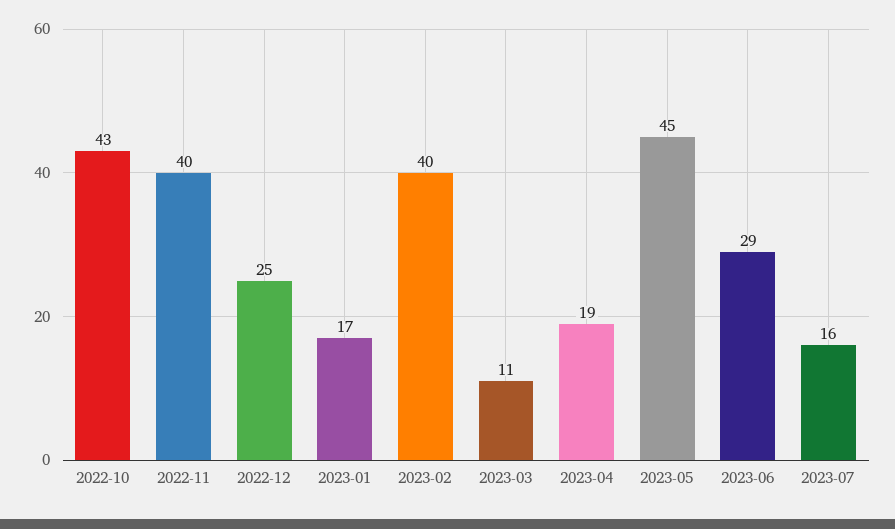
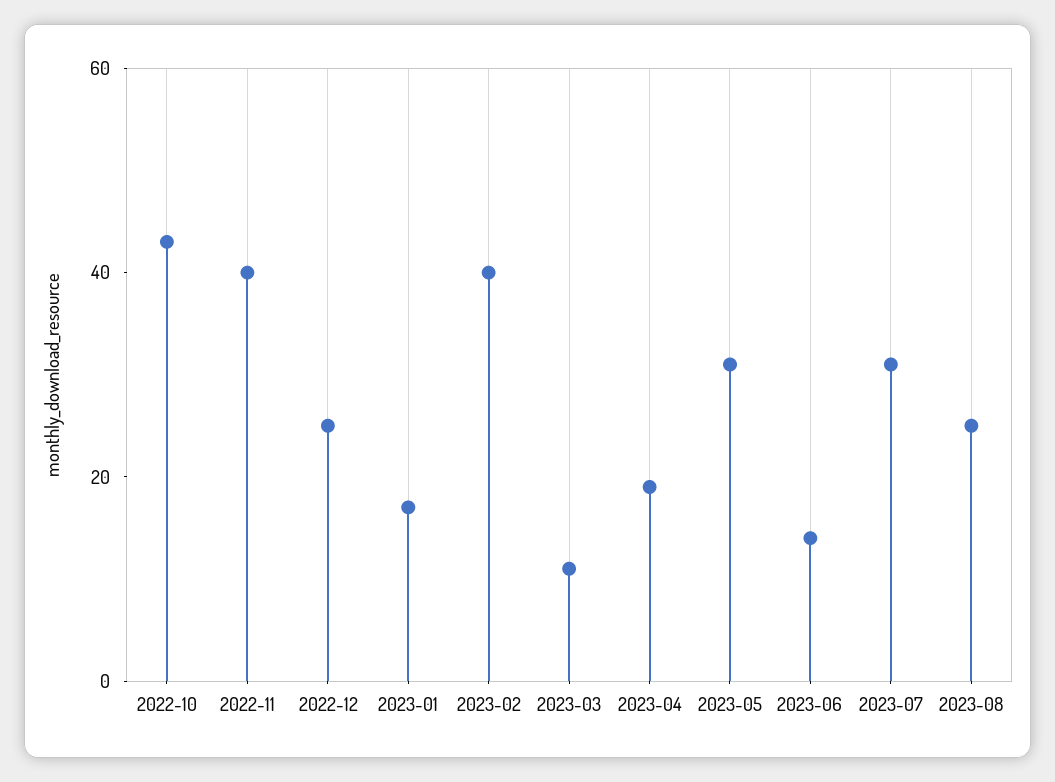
2023-05: 45 -> 30
2023-06: 29 -> 15
2023-07: 16 -> 30
2023-08: none -> 25

